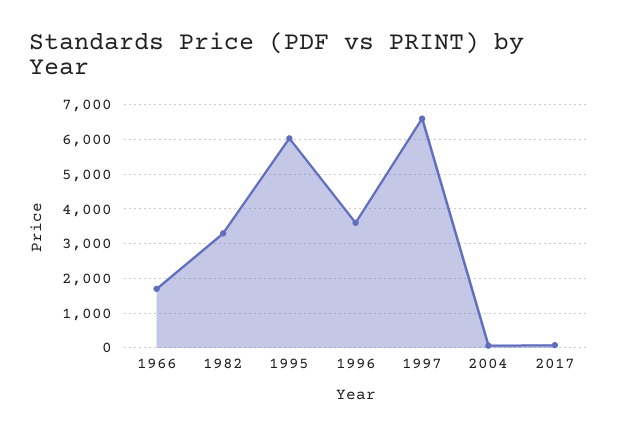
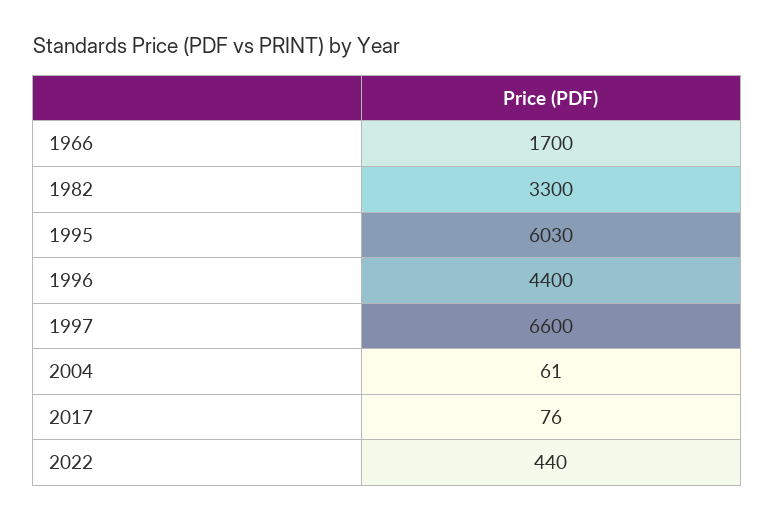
1996: 3600 -> 4400
2022: none -> 440

